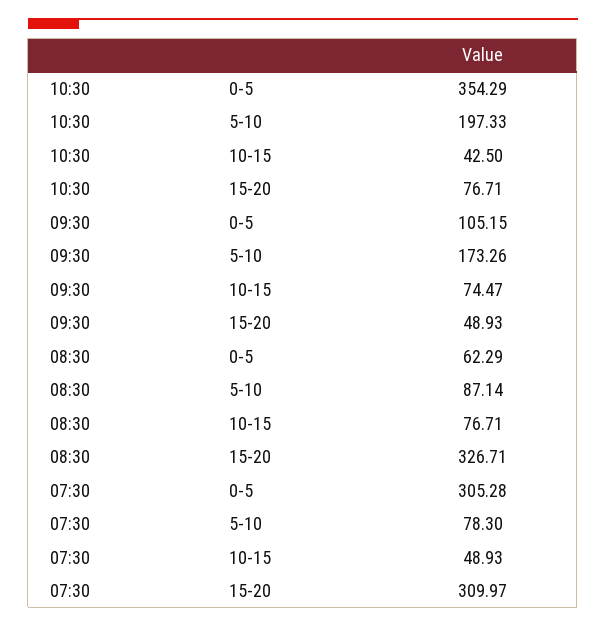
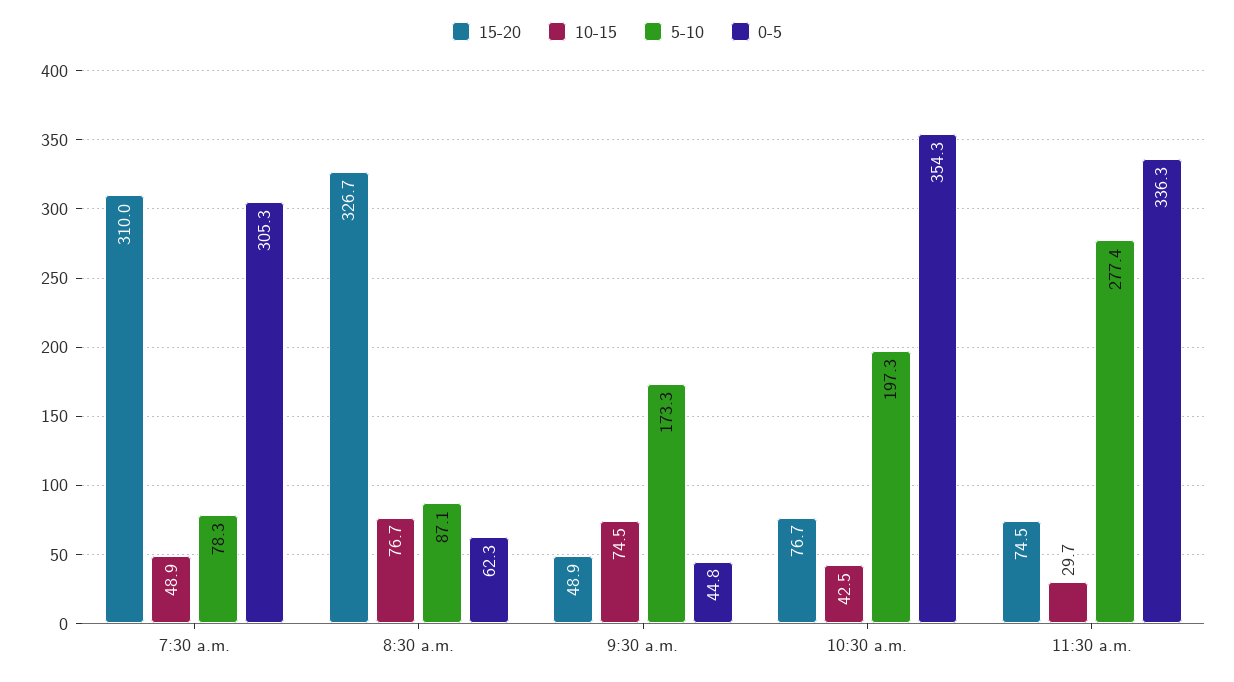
0-5, 09:30: 105.15 -> 44.8
15-20, 11:30 a.m.: none -> 74.5
10-15, 11:30 a.m.: none -> 29.7
5-10, 11:30 a.m.: none -> 277.4
0-5, 11:30 a.m.: none -> 336.3

